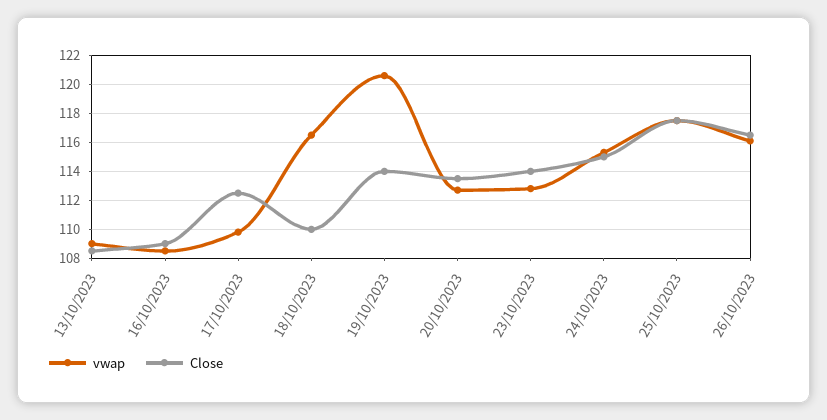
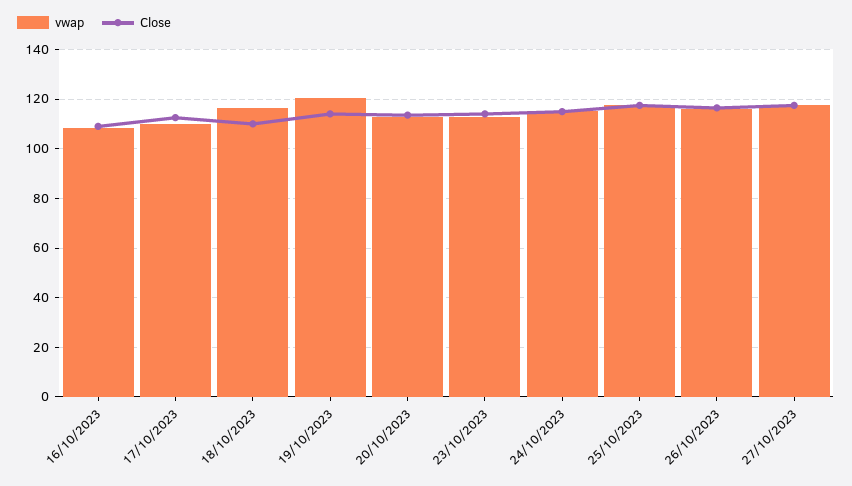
vwap, 13/10/2023: 109 -> none
Close, 13/10/2023: 108.5 -> none
vwap, 27/10/2023: none -> 117.5
Close, 27/10/2023: none -> 117.5

